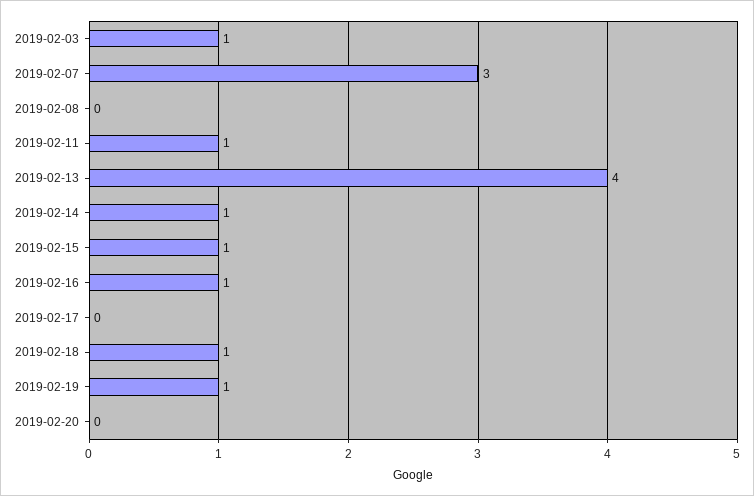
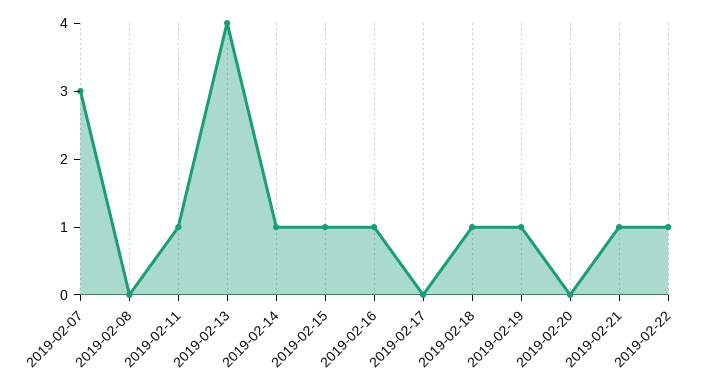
2019-02-03: 1 -> none
2019-02-21: none -> 1
2019-02-22: none -> 1

